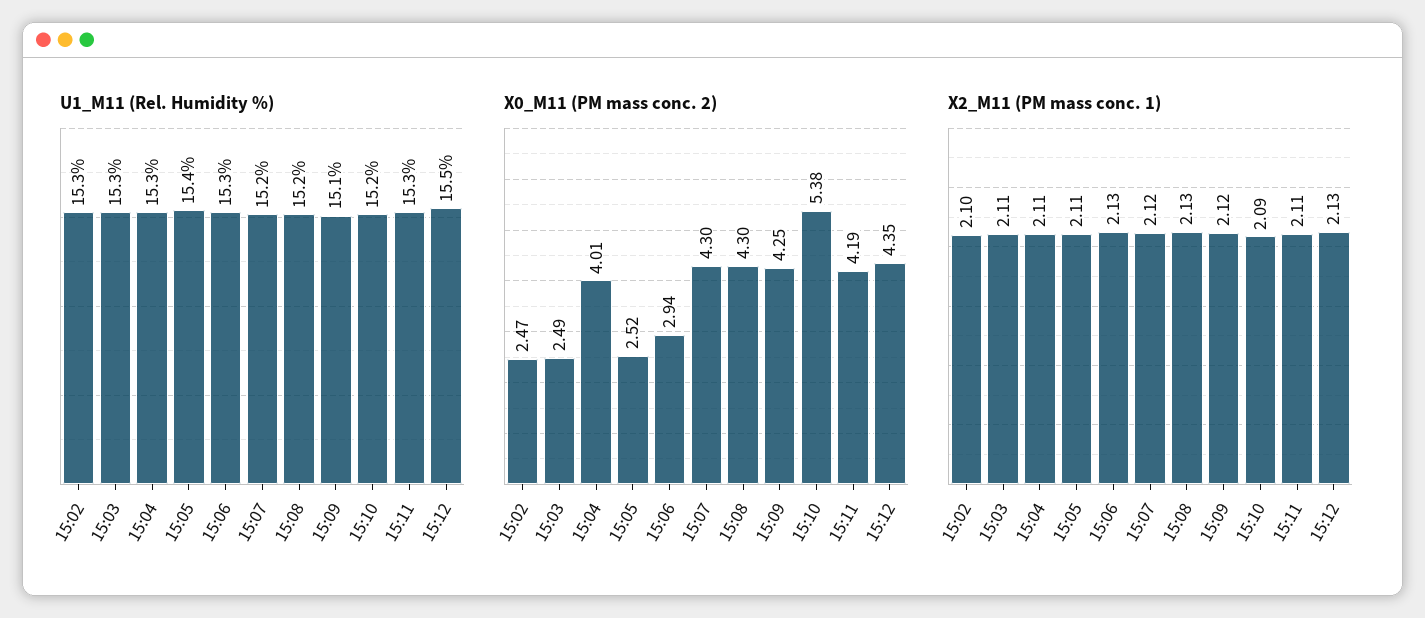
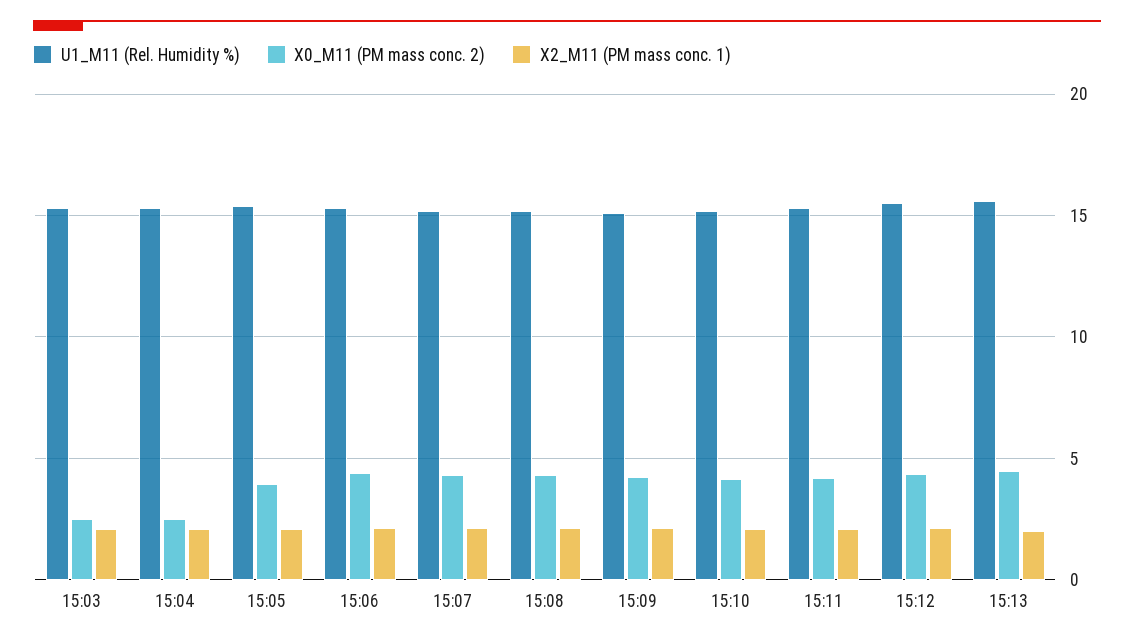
U1_M11 (Rel. Humidity %), 15:02: 15.3 -> none
X0_M11 (PM mass conc. 2), 15:02: 2.47 -> none
X0_M11 (PM mass conc. 2), 15:04: 4.01 -> 2.5
X0_M11 (PM mass conc. 2), 15:05: 2.52 -> 4
X0_M11 (PM mass conc. 2), 15:06: 2.94 -> 4.5
X0_M11 (PM mass conc. 2), 15:10: 5.38 -> 4
X2_M11 (PM mass conc. 1), 15:02: 2.1 -> none
U1_M11 (Rel. Humidity %), 15:13: none -> 15.5
X0_M11 (PM mass conc. 2), 15:13: none -> 4.5
X2_M11 (PM mass conc. 1), 15:13: none -> 2

